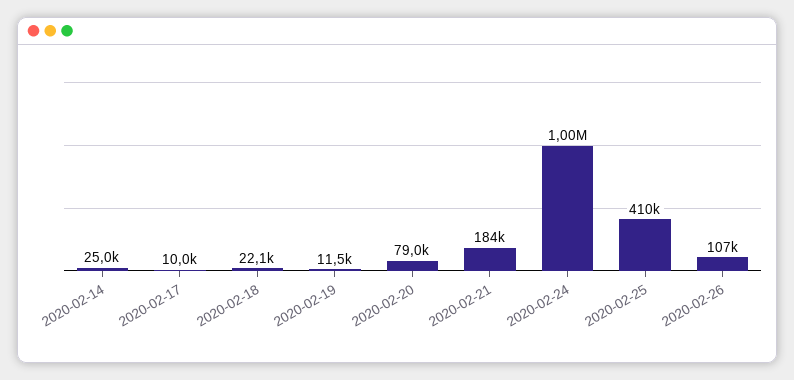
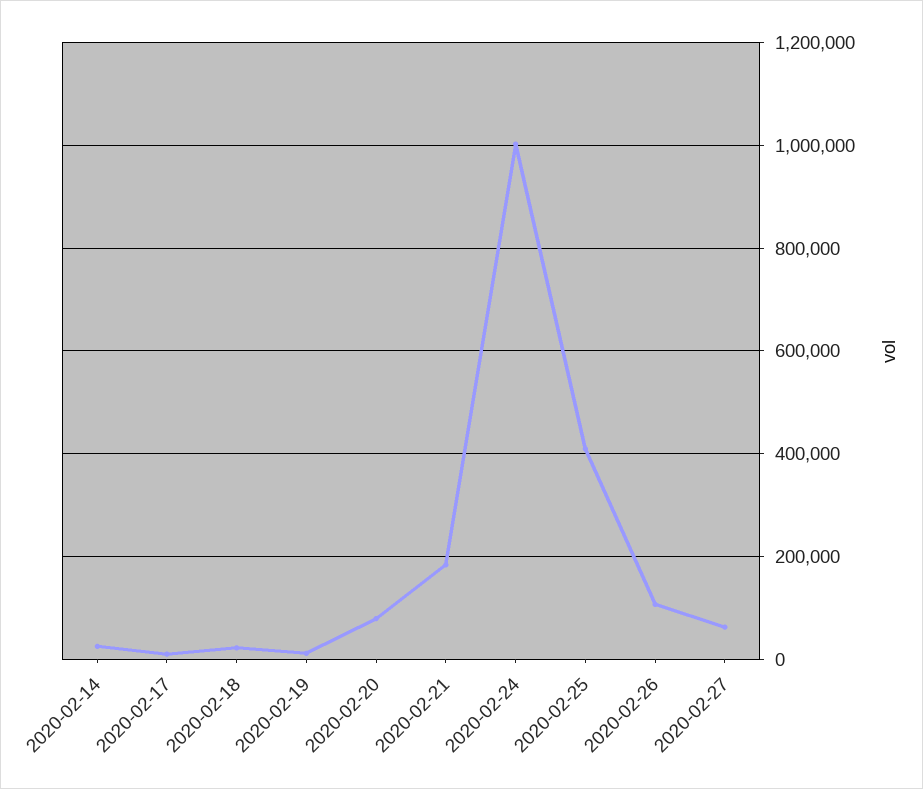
2020-02-27: none -> 60000

